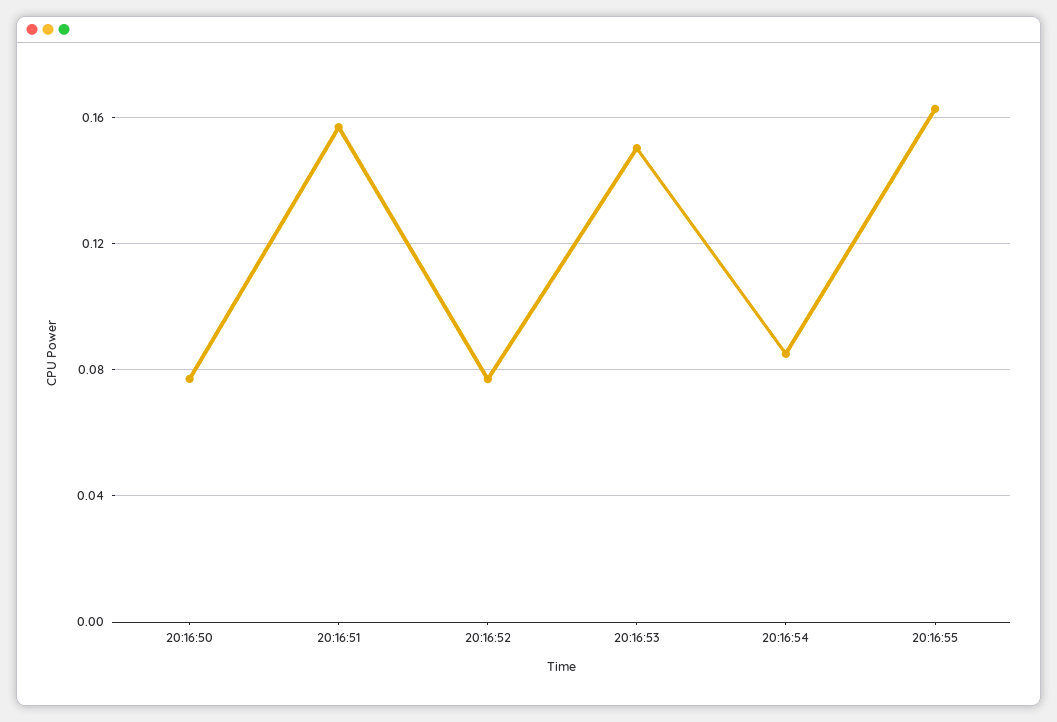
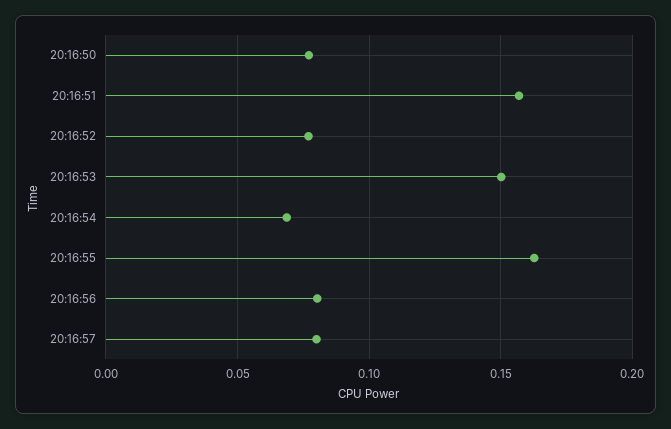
20:16:54: 0.085 -> 0.07
20:16:56: none -> 0.08
20:16:57: none -> 0.08

